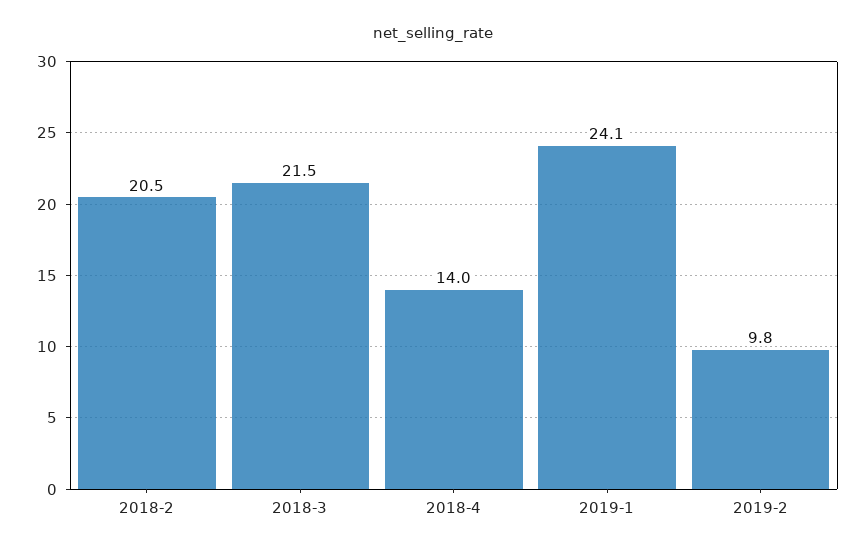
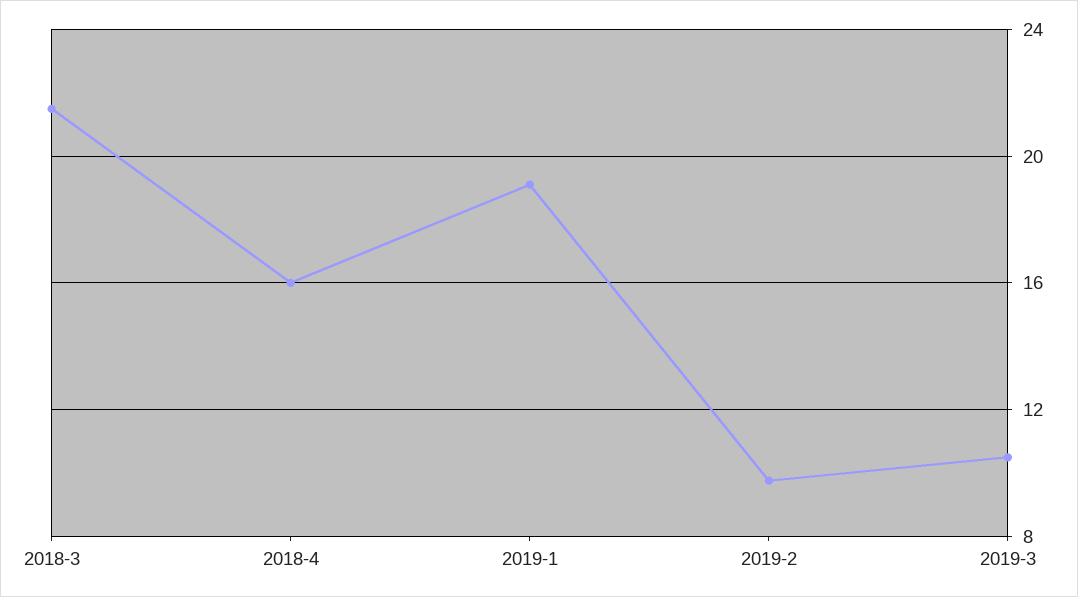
2018-2: 20.5 -> none
2018-4: 14 -> 16
2019-1: 24.1 -> 19
2019-3: none -> 10.5

